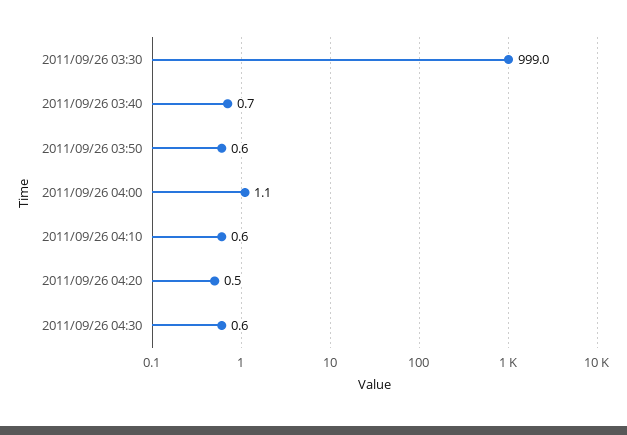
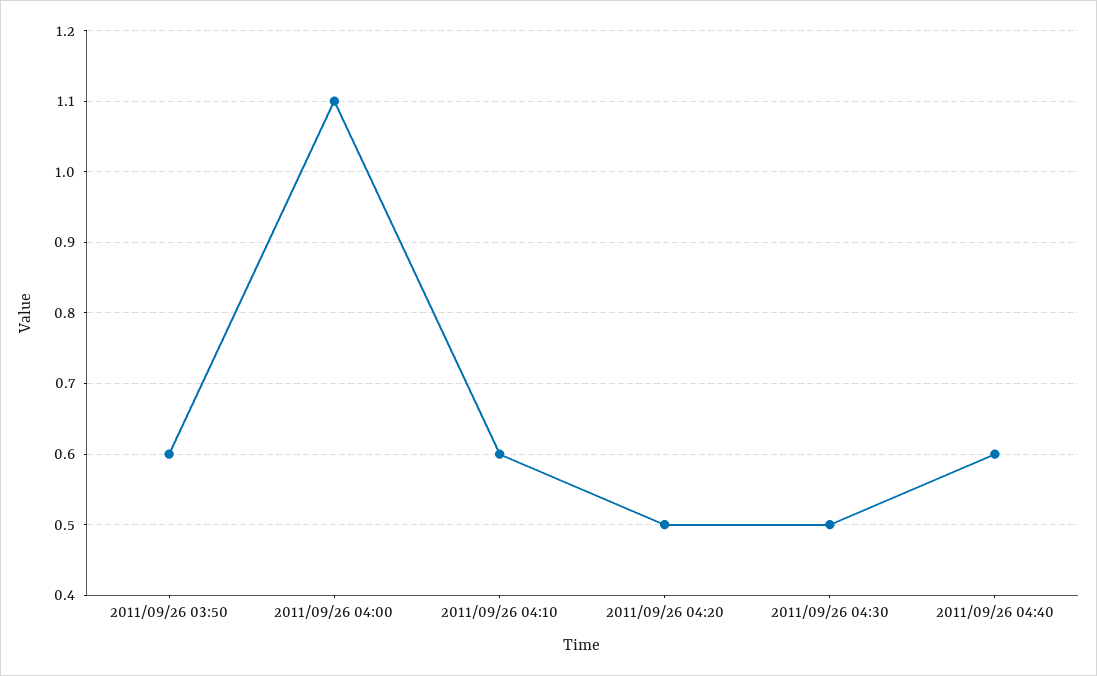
2011/09/26 03:30: 999 -> none
2011/09/26 03:40: 0.7 -> none
2011/09/26 04:30: 0.6 -> 0.5
2011/09/26 04:40: none -> 0.6

